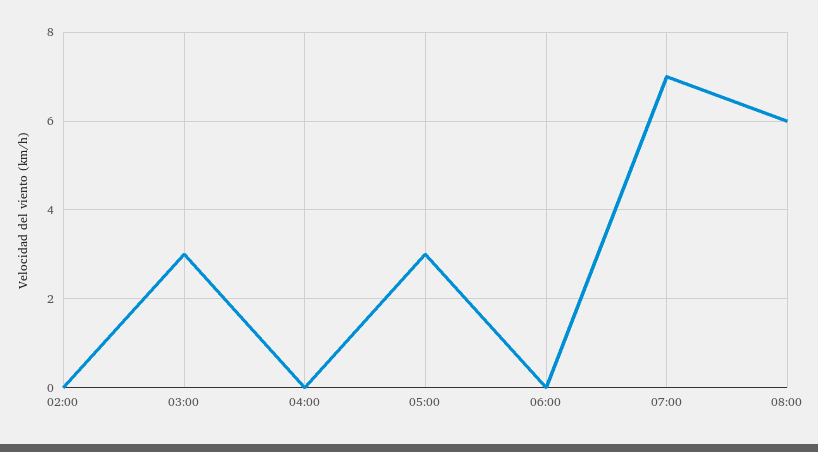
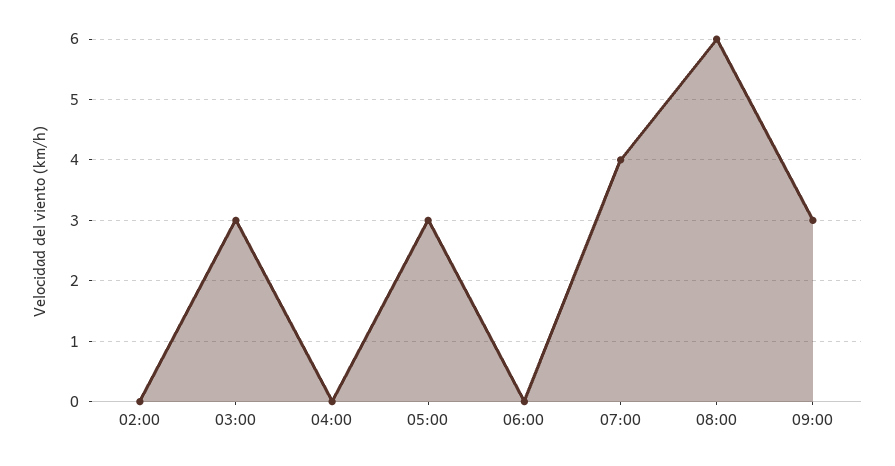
07:00: 7 -> 4
09:00: none -> 3

